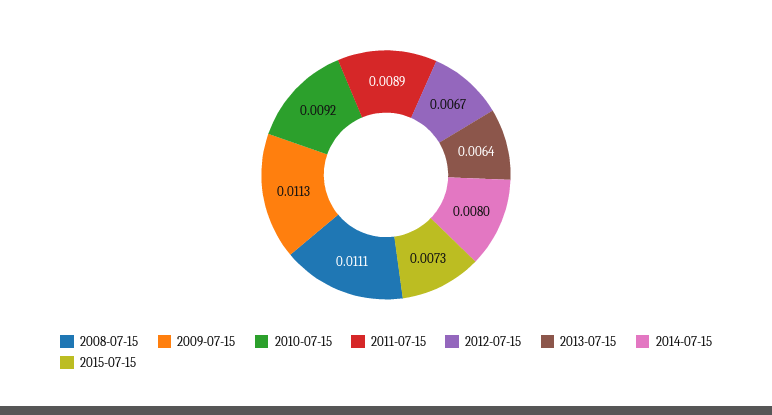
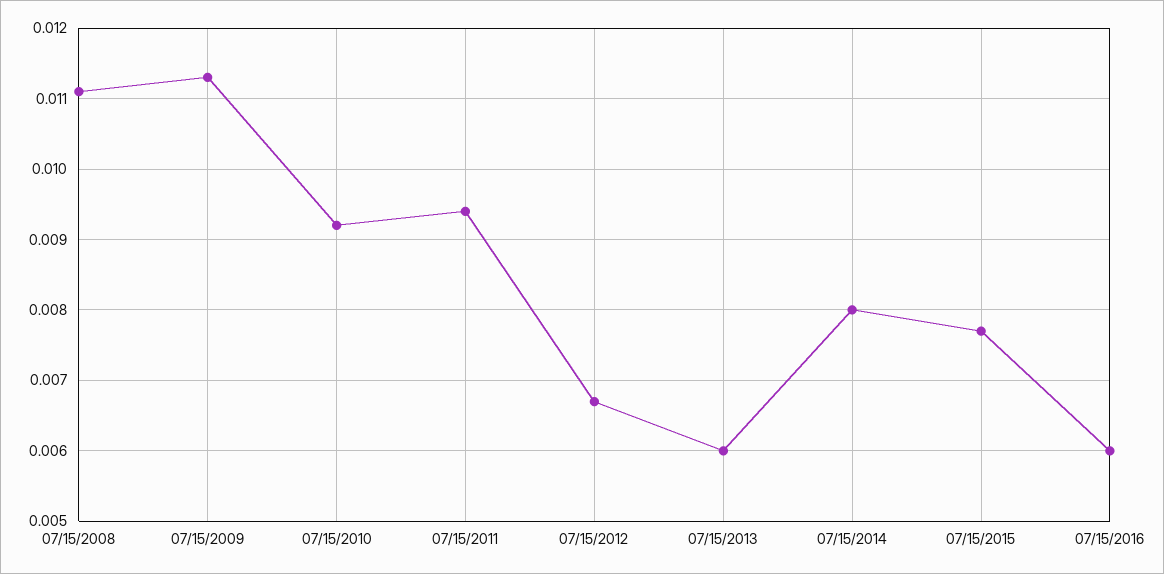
2011-07-15: 0.0089 -> 0.0094
2013-07-15: 0.0064 -> 0.006
2015-07-15: 0.0073 -> 0.0077
07/15/2016: none -> 0.006

